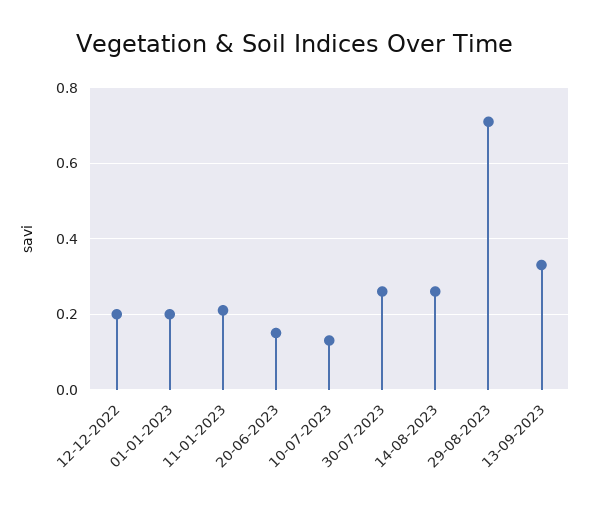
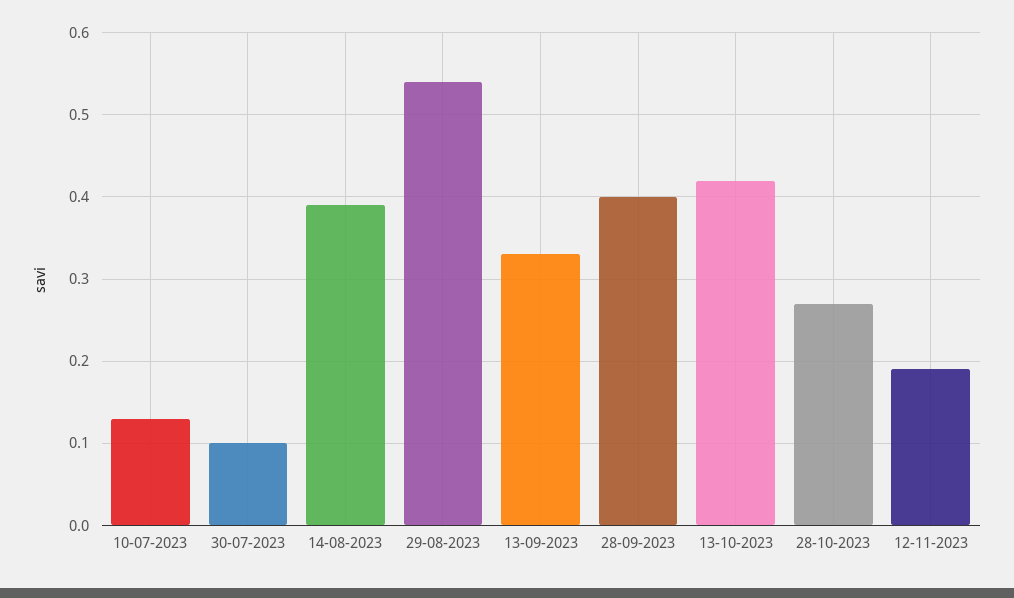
12-12-2022: 0.2 -> none
01-01-2023: 0.2 -> none
11-01-2023: 0.2 -> none
20-06-2023: 0.15 -> none
30-07-2023: 0.25 -> 0.1
14-08-2023: 0.25 -> 0.39
29-08-2023: 0.7 -> 0.54
28-09-2023: none -> 0.4
13-10-2023: none -> 0.42
28-10-2023: none -> 0.27
12-11-2023: none -> 0.19

